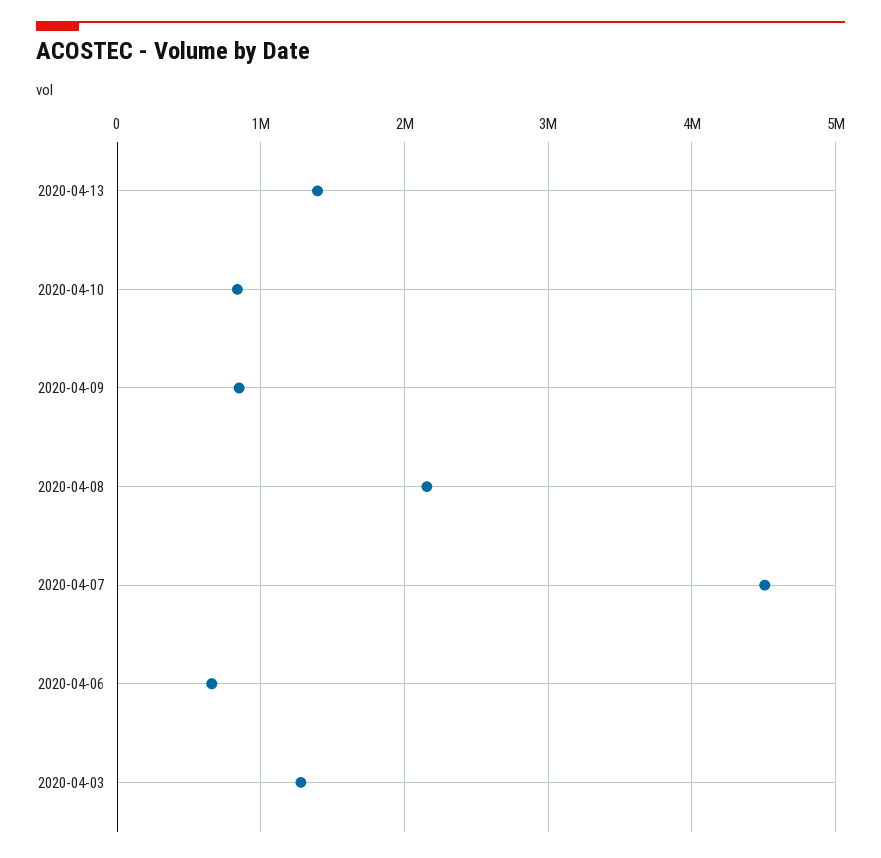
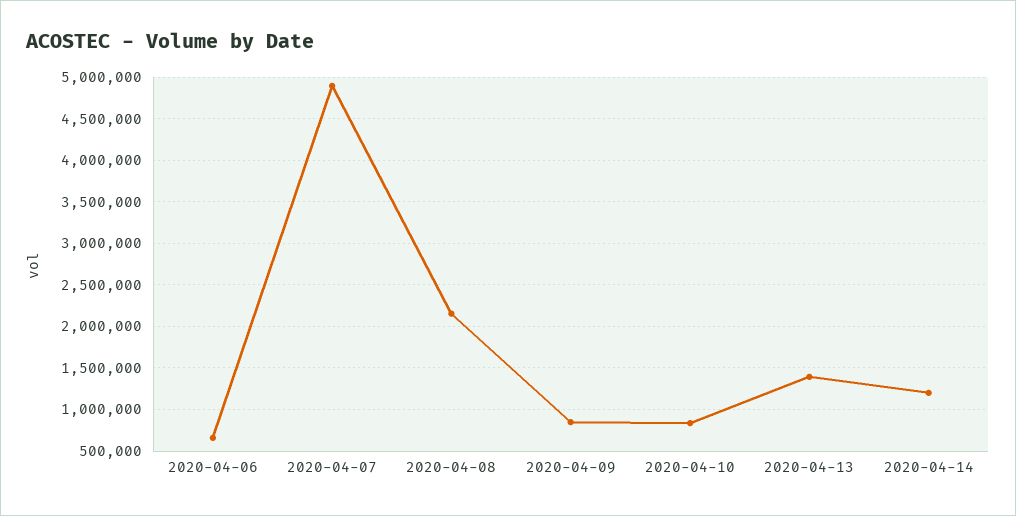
2020-04-07: 4500000 -> 4900000
2020-04-03: 1300000 -> none
2020-04-14: none -> 1200000

